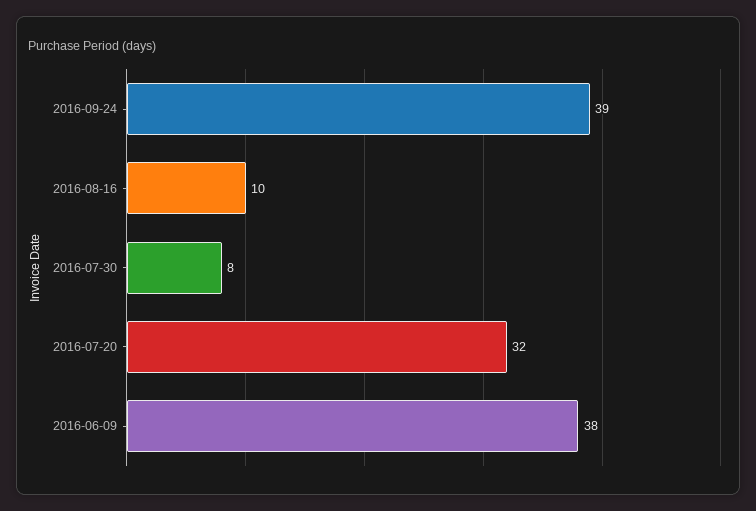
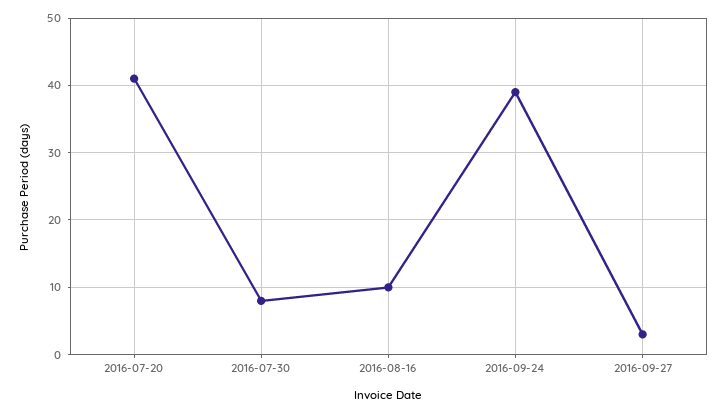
2016-07-20: 32 -> 41
2016-06-09: 38 -> none
2016-09-27: none -> 3

